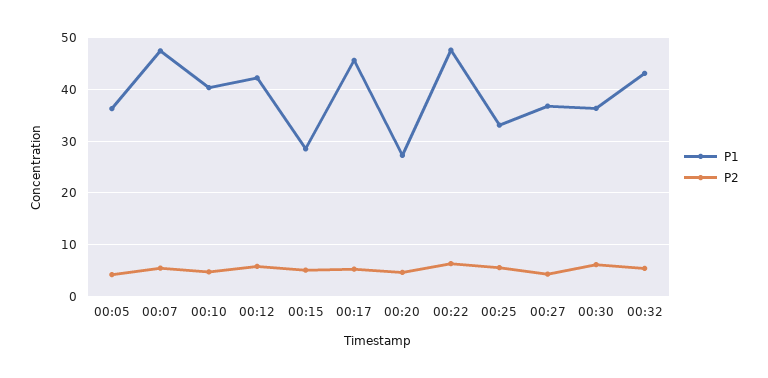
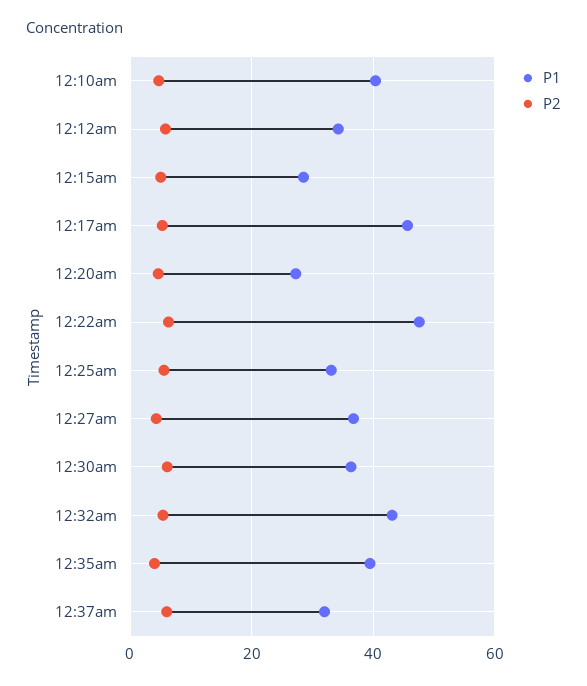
P1, 00:05: 36 -> none
P2, 00:05: 4 -> none
P1, 00:07: 48 -> none
P2, 00:07: 6 -> none
P1, 00:12: 42 -> 34
P1, 12:35am: none -> 40
P2, 12:35am: none -> 4
P1, 12:37am: none -> 32
P2, 12:37am: none -> 6

